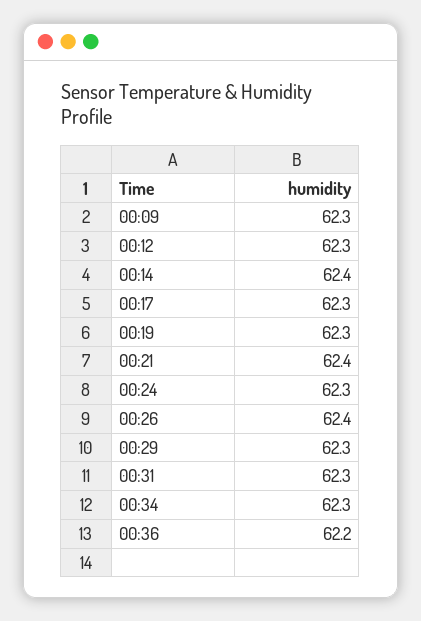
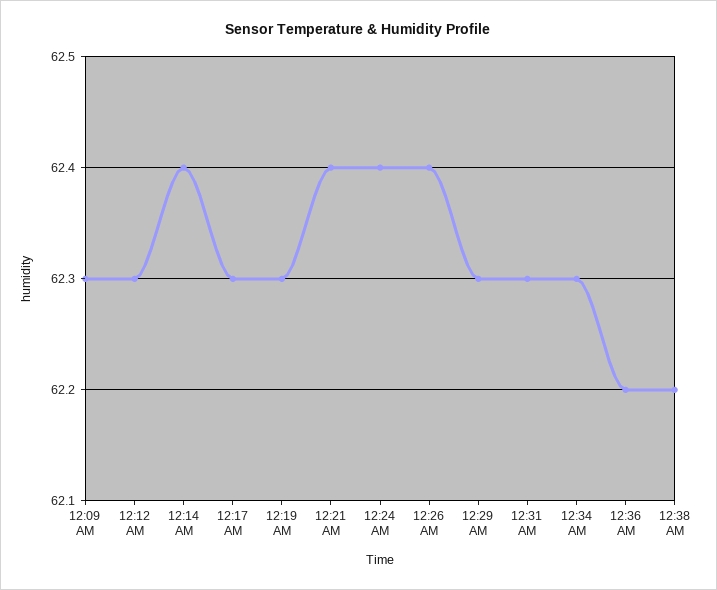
00:24: 62.3 -> 62.4
12:38 AM: none -> 62.2

